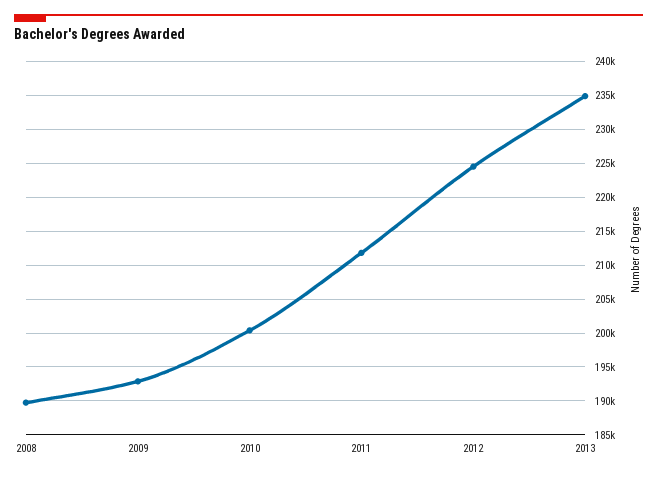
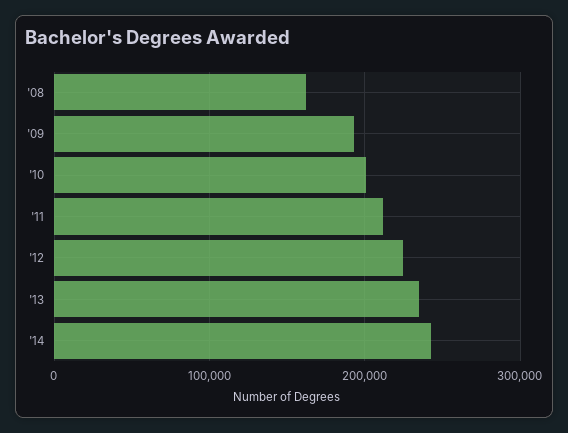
2008: 190000 -> 160000
'14: none -> 240000

